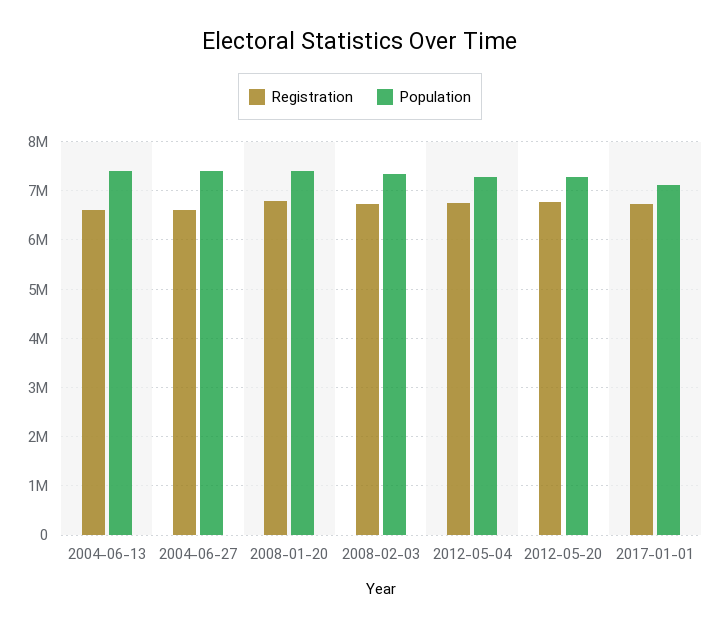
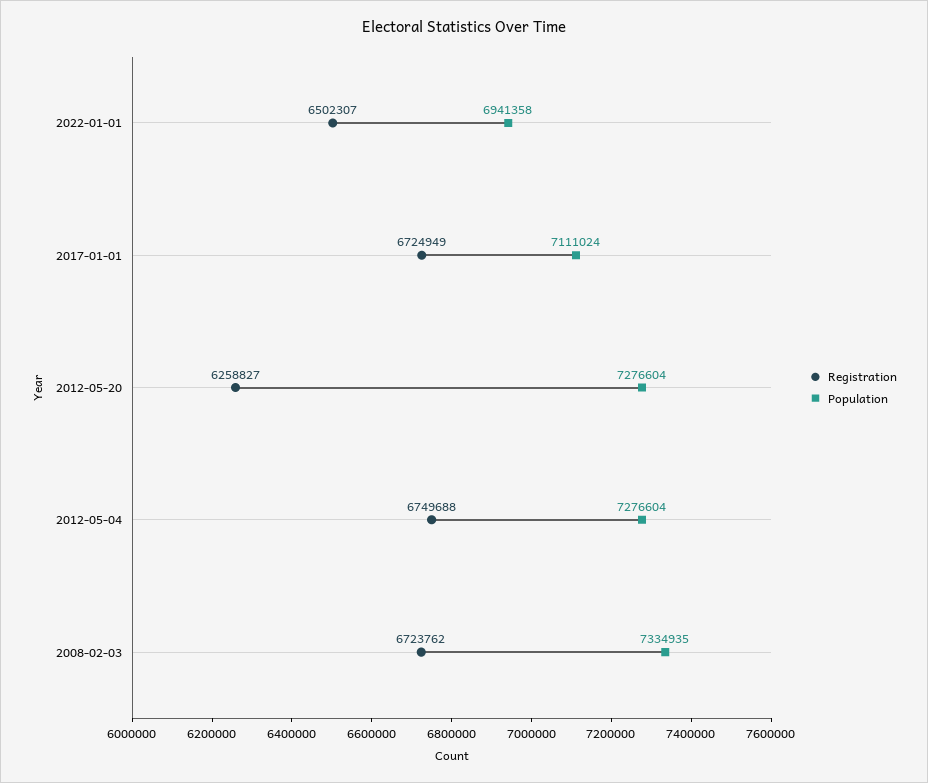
Registration, 2004-06-13: 6600000 -> none
Population, 2004-06-13: 7400000 -> none
Registration, 2004-06-27: 6600000 -> none
Population, 2004-06-27: 7400000 -> none
Registration, 2008-01-20: 6800000 -> none
Population, 2008-01-20: 7400000 -> none
Registration, 2012-05-20: 6800000 -> 6258827
Registration, 2022-01-01: none -> 6502307
Population, 2022-01-01: none -> 6941358

